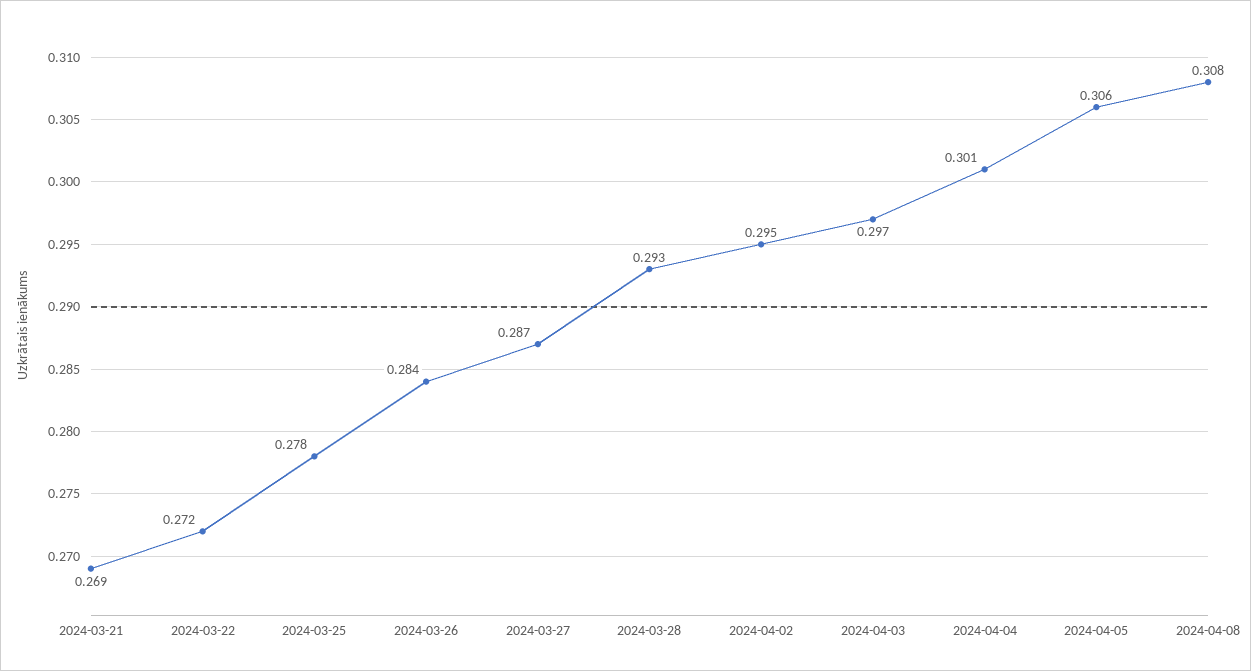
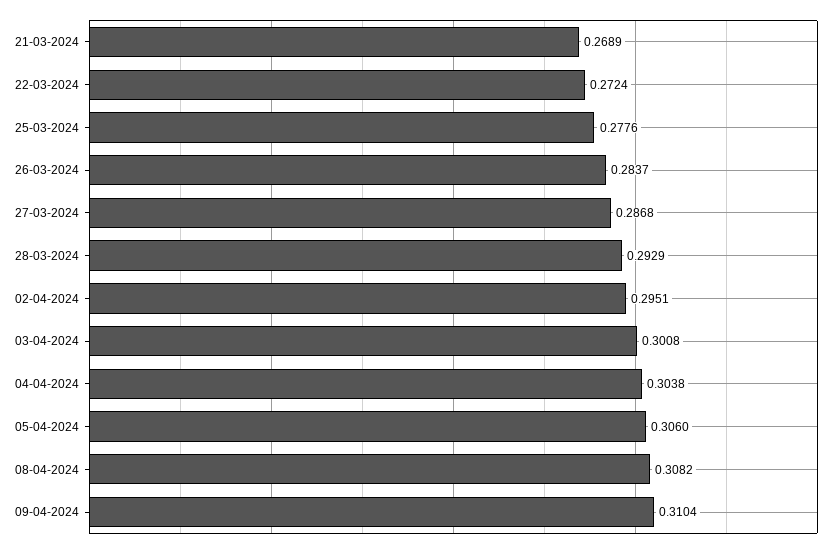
2024-04-03: 0.297 -> 0.3008
2024-04-04: 0.301 -> 0.3038
09-04-2024: none -> 0.3104

